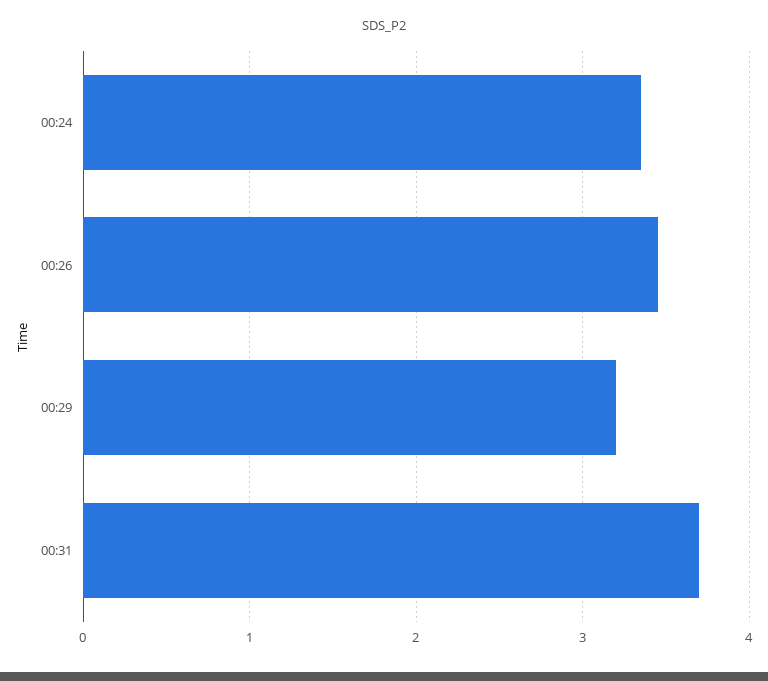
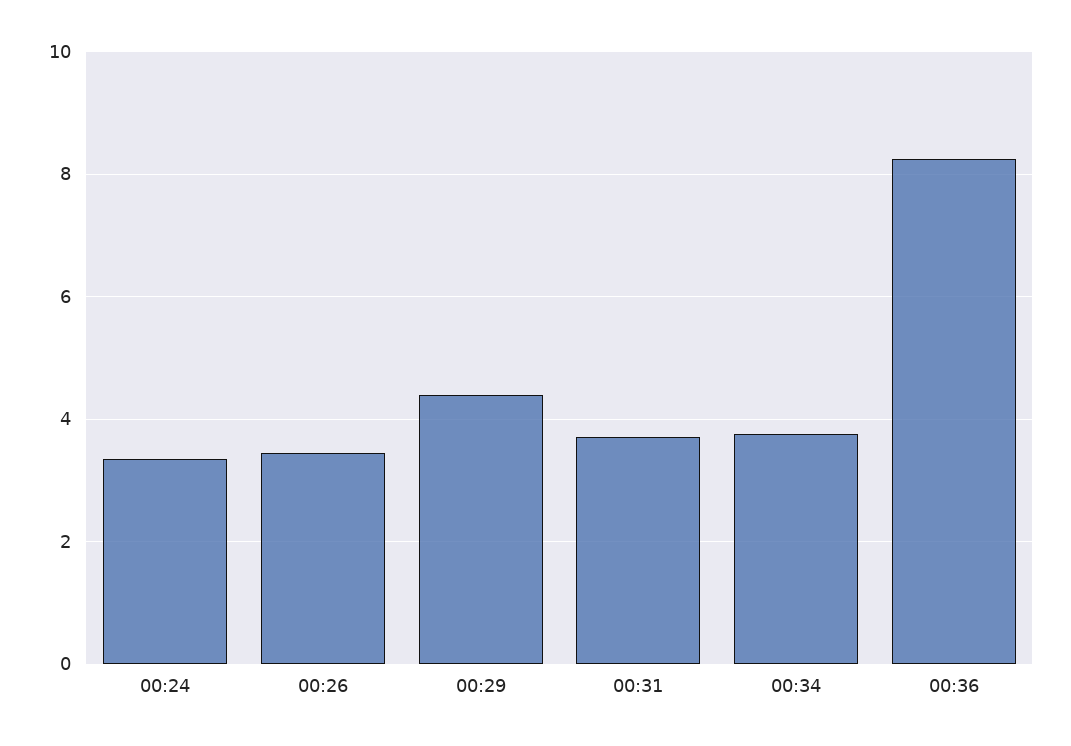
00:29: 3.2 -> 4.4
00:34: none -> 3.8
00:36: none -> 8.2

